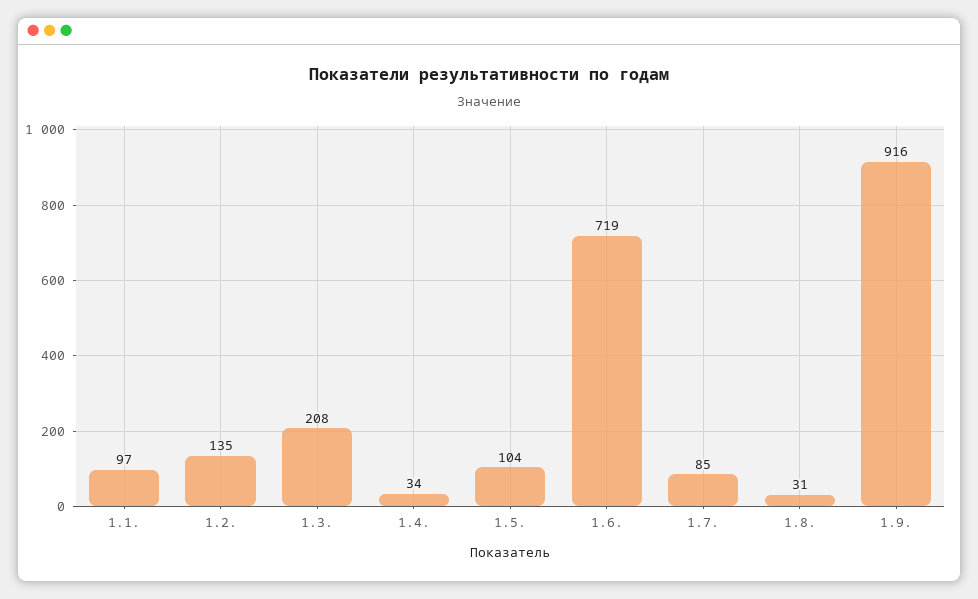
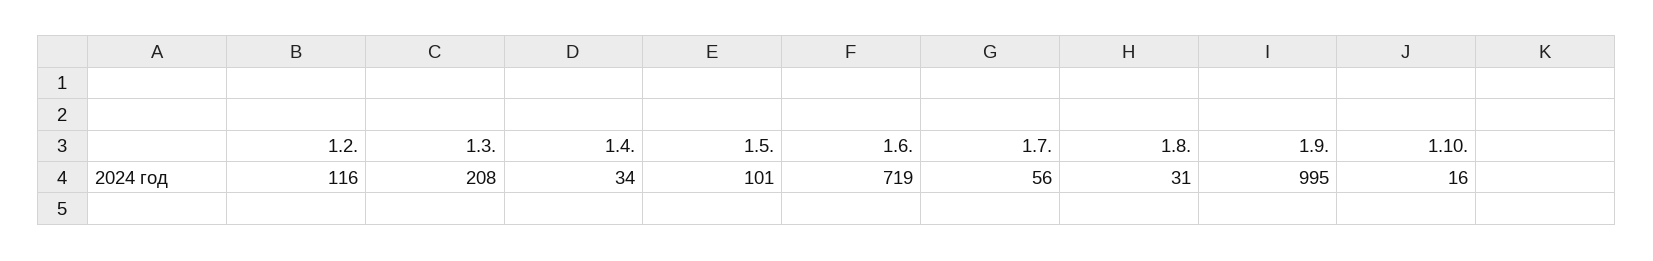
1.1.: 97 -> none
1.2.: 135 -> 116
1.5.: 104 -> 101
1.7.: 85 -> 56
1.9.: 916 -> 995
1.10.: none -> 16

